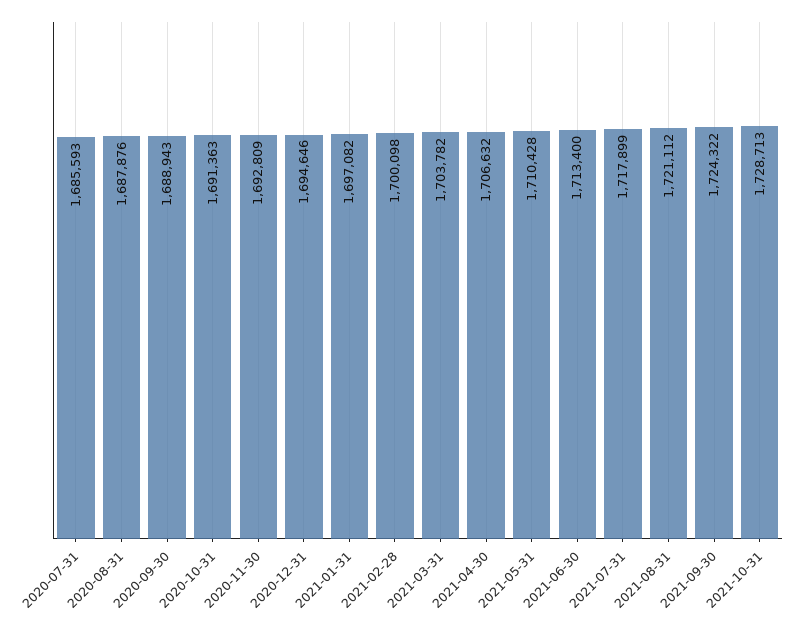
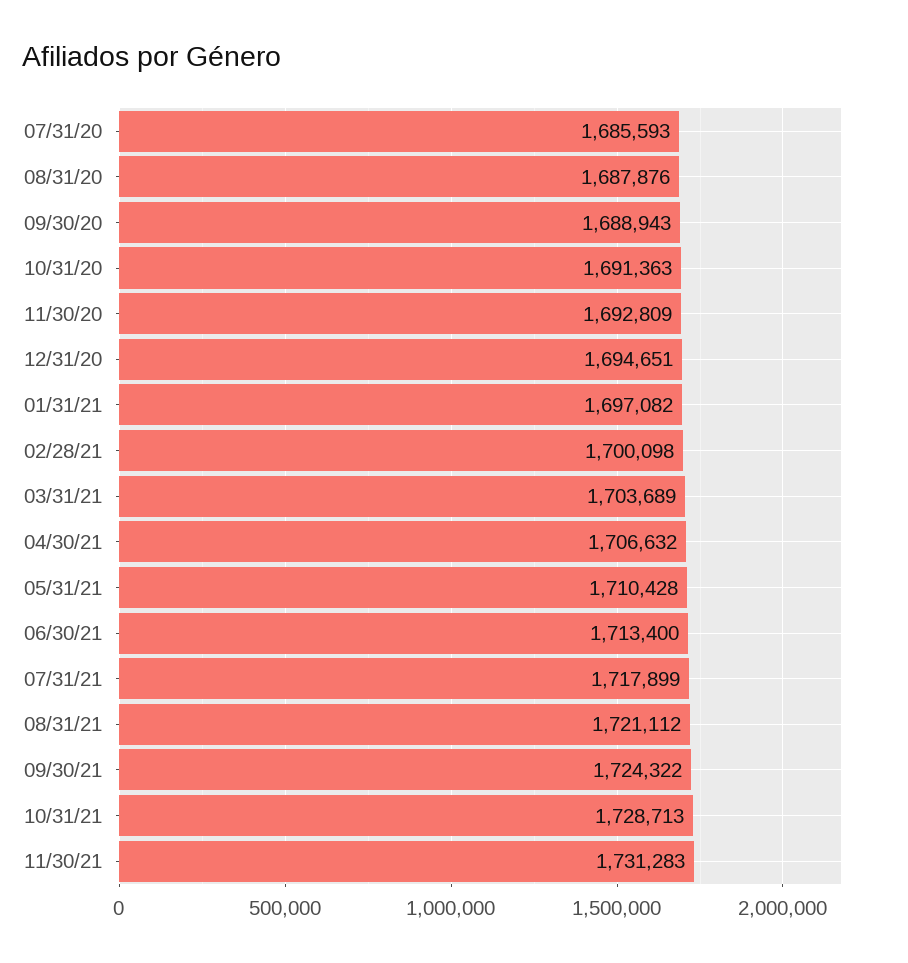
2020-12-31: 1694646 -> 1694651
2021-03-31: 1703782 -> 1703689
11/30/21: none -> 1731283

